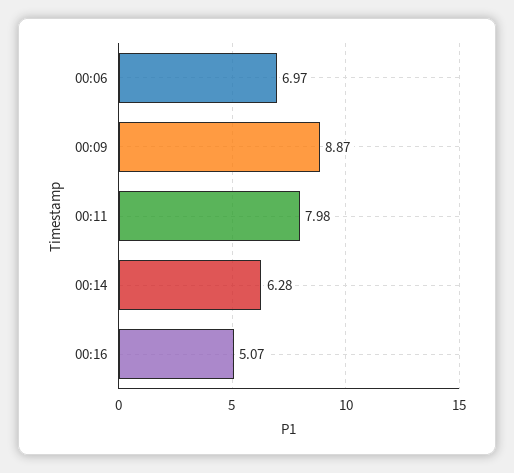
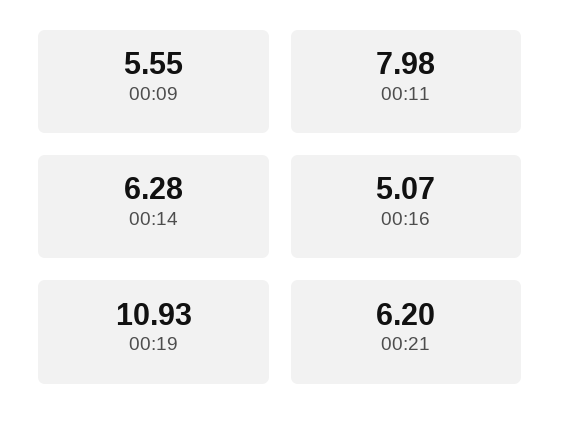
00:06: 6.97 -> none
00:09: 8.87 -> 5.55
00:19: none -> 10.93
00:21: none -> 6.2

